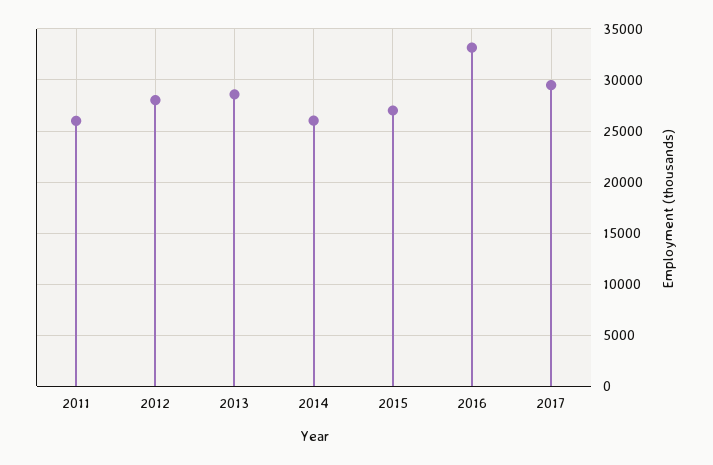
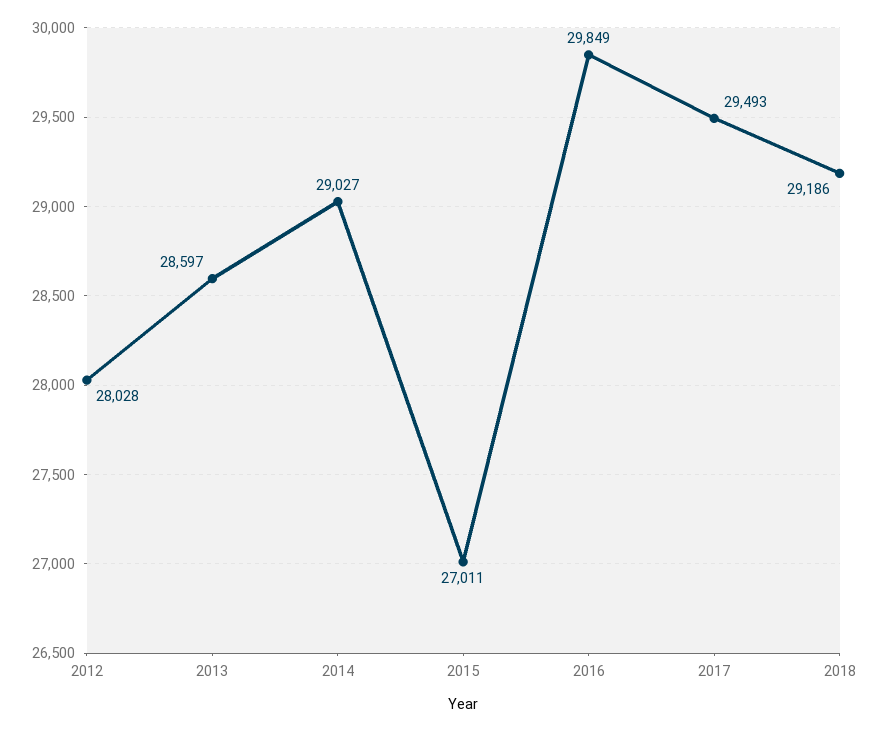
2011: 26000 -> none
2014: 26000 -> 29027
2016: 33000 -> 29849
2018: none -> 29186

